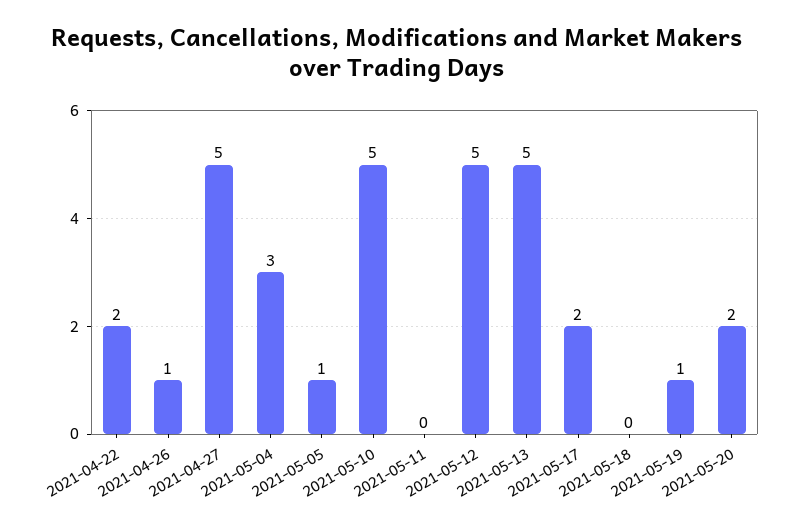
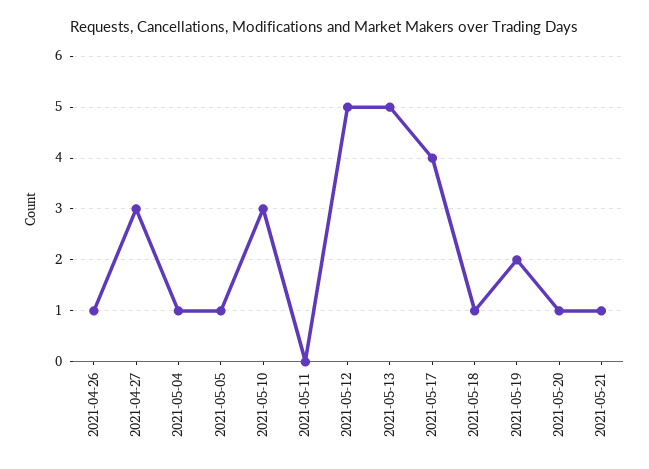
2021-04-22: 2 -> none
2021-04-27: 5 -> 3
2021-05-04: 3 -> 1
2021-05-10: 5 -> 3
2021-05-17: 2 -> 4
2021-05-18: 0 -> 1
2021-05-19: 1 -> 2
2021-05-20: 2 -> 1
2021-05-21: none -> 1

